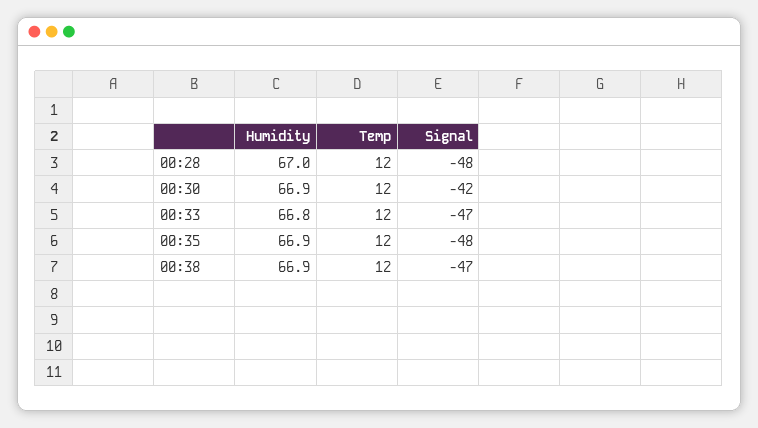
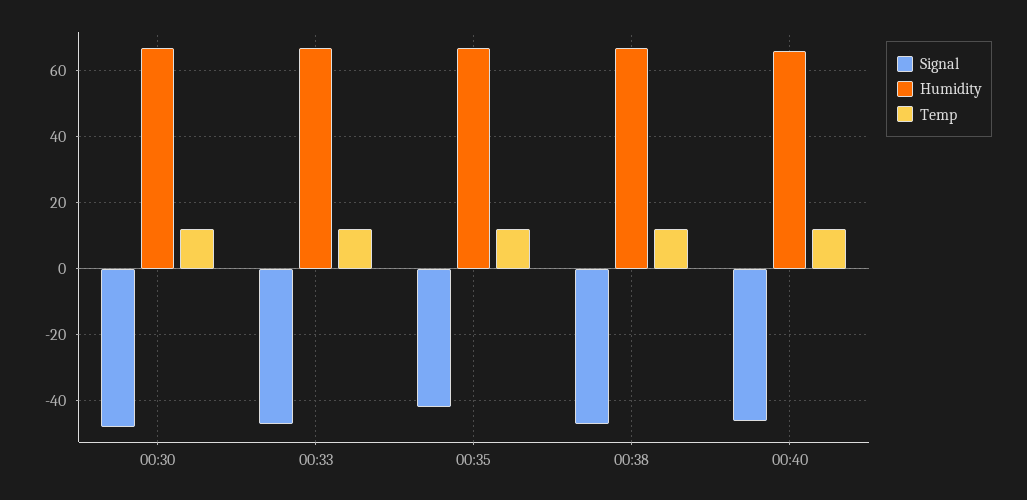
Humidity, 00:28: 67 -> none
Temp, 00:28: 12 -> none
Signal, 00:28: -48 -> none
Signal, 00:30: -42 -> -48
Signal, 00:35: -48 -> -42
Signal, 00:40: none -> -46
Humidity, 00:40: none -> 66
Temp, 00:40: none -> 12

